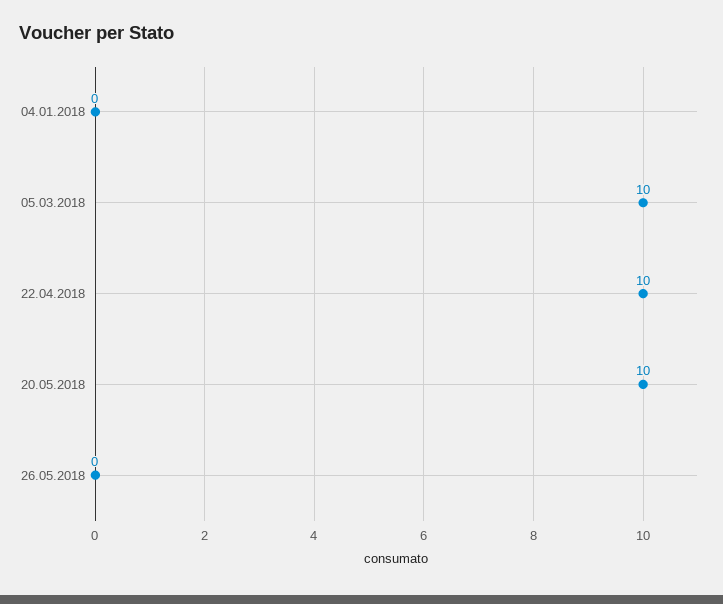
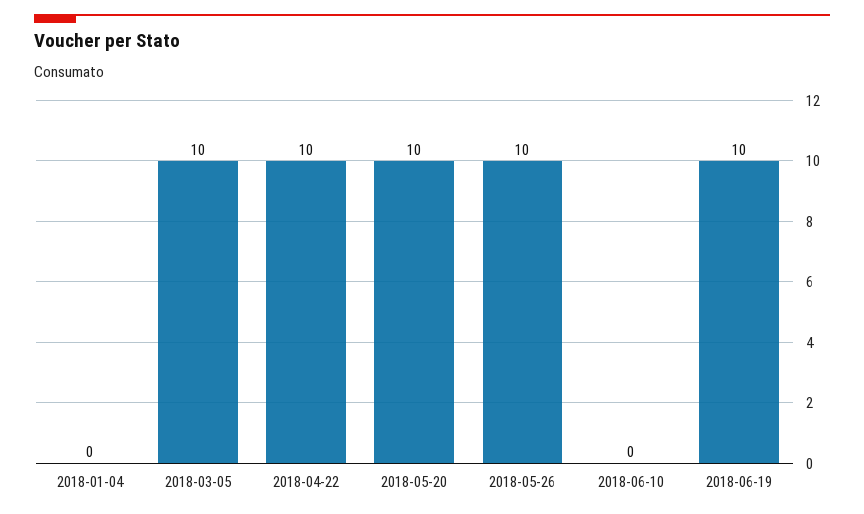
26.05.2018: 0 -> 10
2018-06-10: none -> 0
2018-06-19: none -> 10

